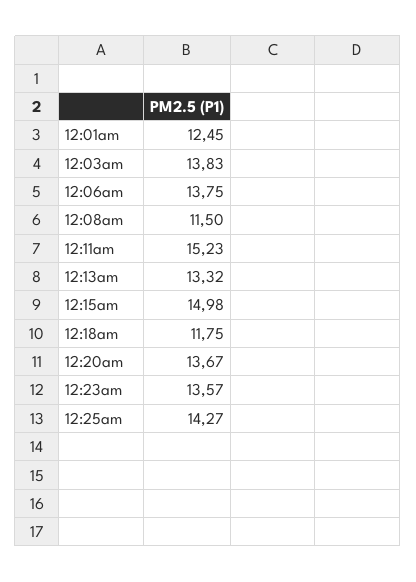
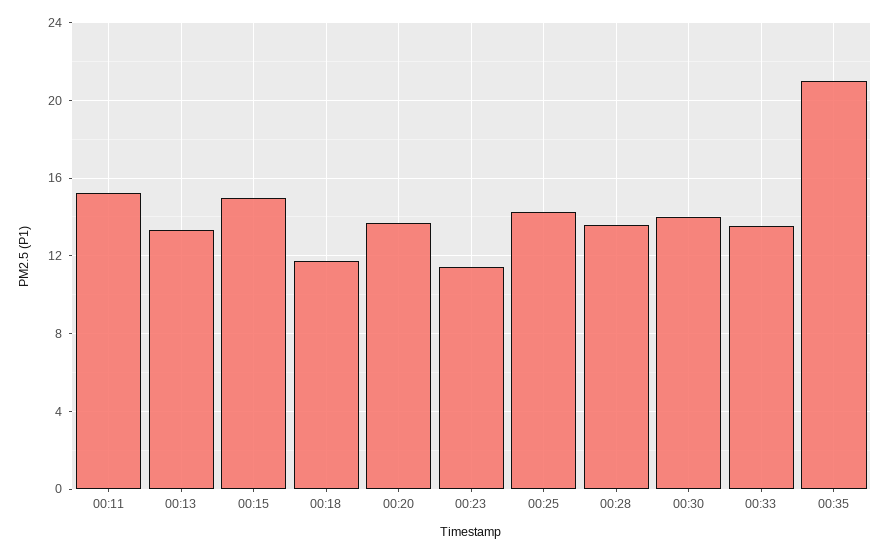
12:01am: 12.45 -> none
12:03am: 13.83 -> none
12:06am: 13.75 -> none
12:08am: 11.5 -> none
12:23am: 13.57 -> 11.5
00:28: none -> 13.5
00:30: none -> 14
00:33: none -> 13.5
00:35: none -> 21

